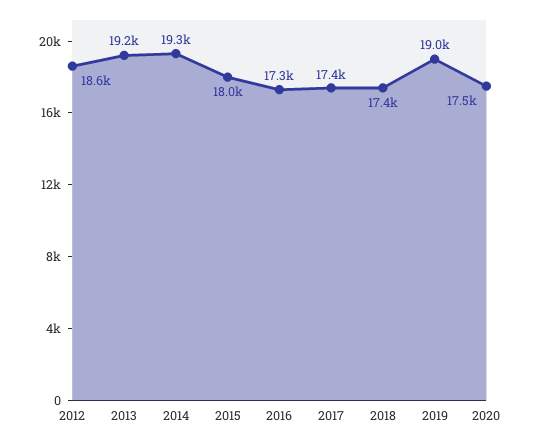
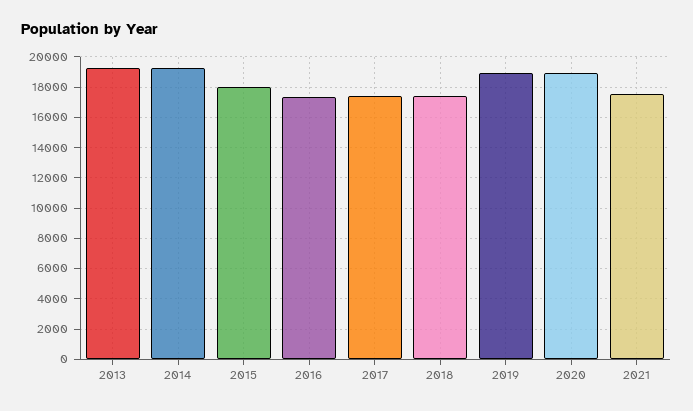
2012: 18600 -> none
2020: 17500 -> 19000
2021: none -> 17500

